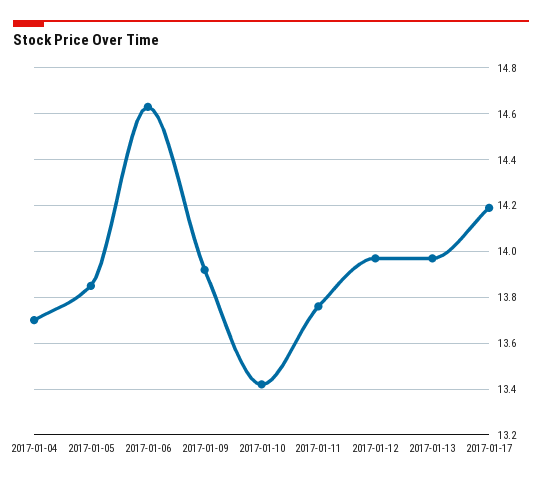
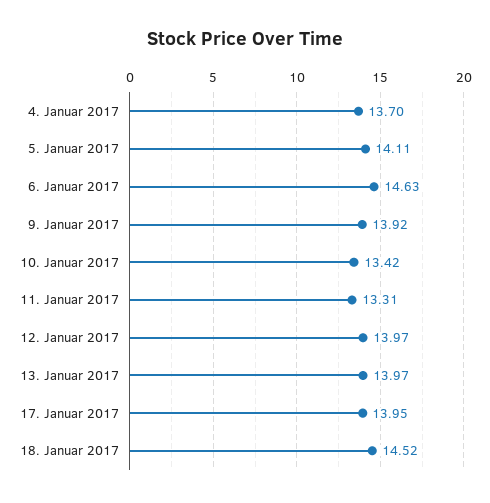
2017-01-05: 13.85 -> 14.11
2017-01-11: 13.75 -> 13.31
2017-01-17: 14.2 -> 13.95
18. Januar 2017: none -> 14.52

